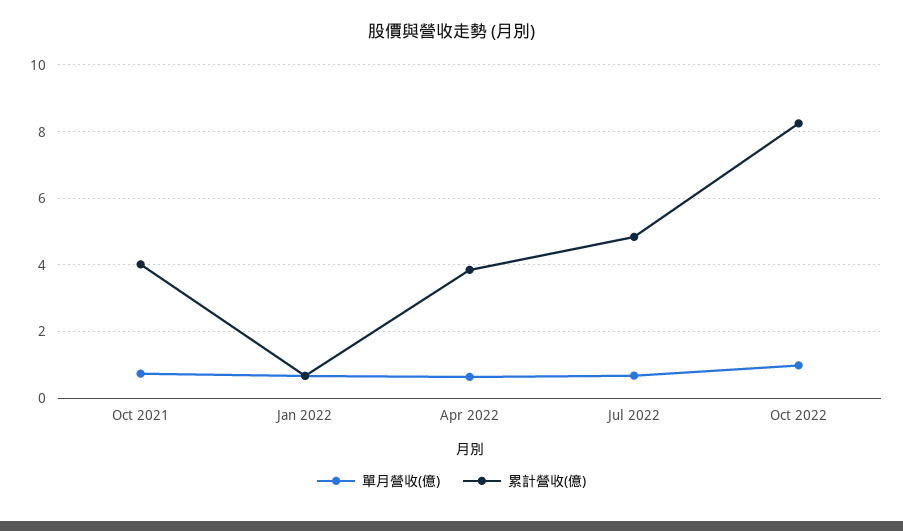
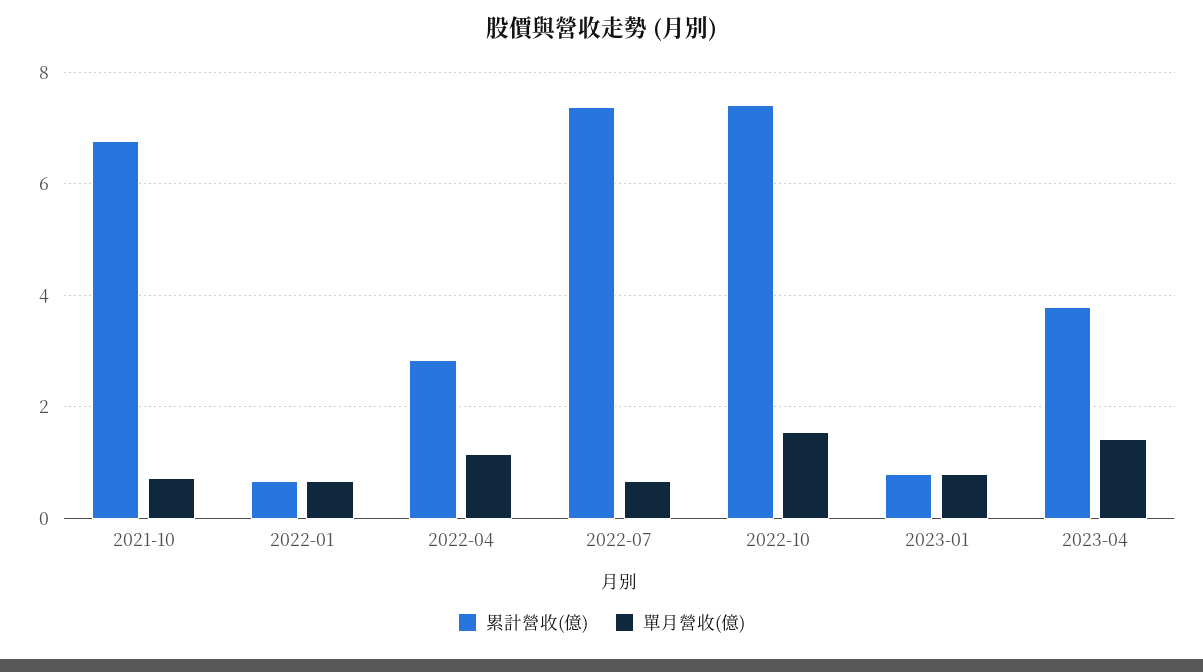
累計營收(億), Oct 2021: 4 -> 6.8
單月營收(億), Apr 2022: 0.6 -> 1.2
累計營收(億), Apr 2022: 3.8 -> 2.8
累計營收(億), Jul 2022: 4.8 -> 7.4
單月營收(億), Oct 2022: 1 -> 1.6
累計營收(億), Oct 2022: 8.2 -> 7.4
累計營收(億), 2023-01: none -> 0.8
單月營收(億), 2023-01: none -> 0.8
累計營收(億), 2023-04: none -> 3.8
單月營收(億), 2023-04: none -> 1.4

